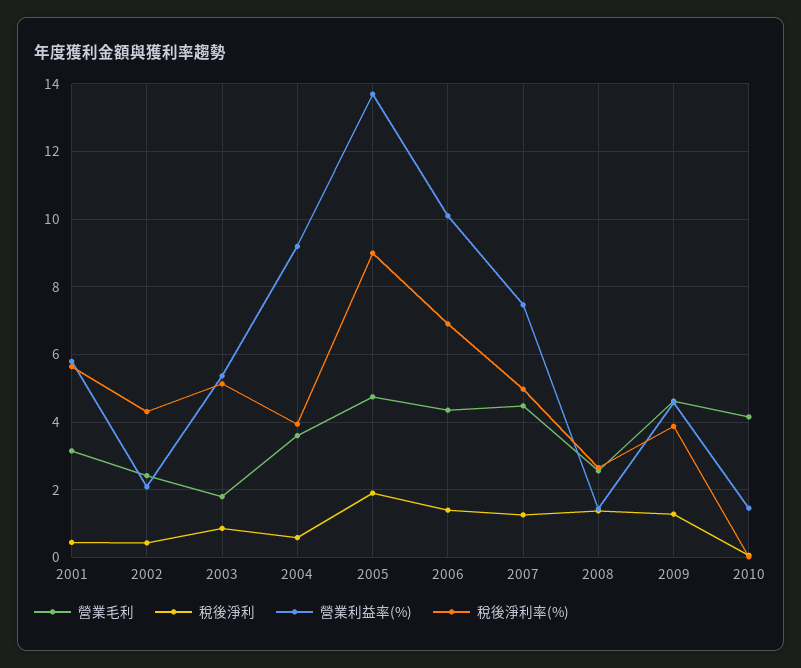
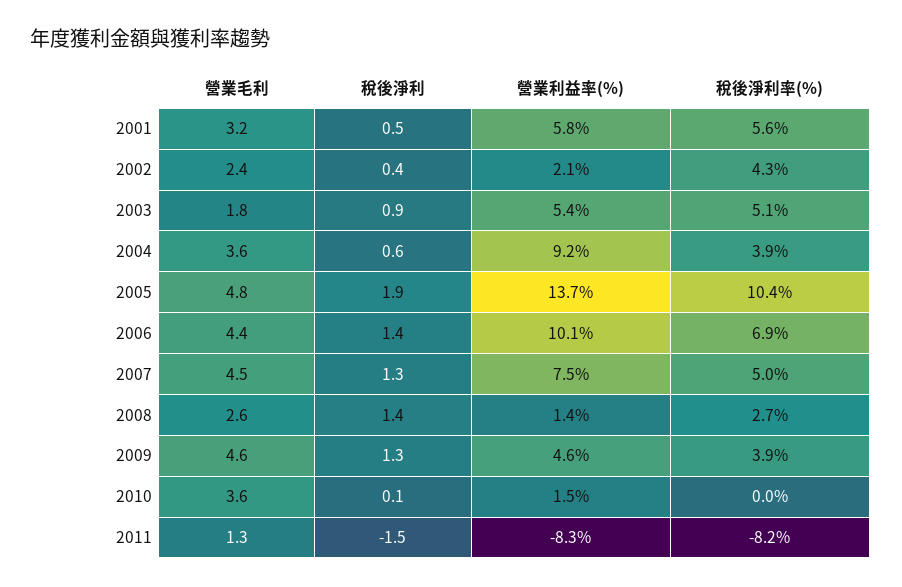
稅後淨利率(%), 2005: 9 -> 10.4
營業毛利, 2010: 4.2 -> 3.6
營業毛利, 2011: none -> 1.3
稅後淨利, 2011: none -> -1.5
營業利益率(%), 2011: none -> -8.3
稅後淨利率(%), 2011: none -> -8.2

